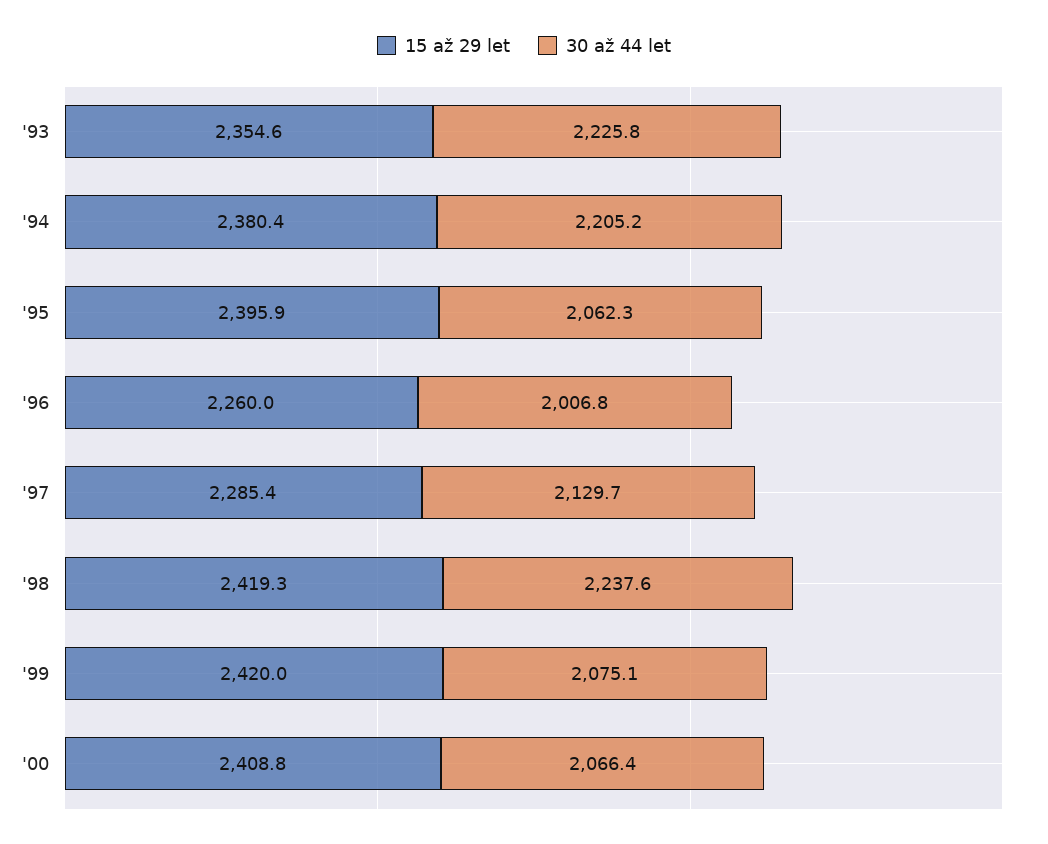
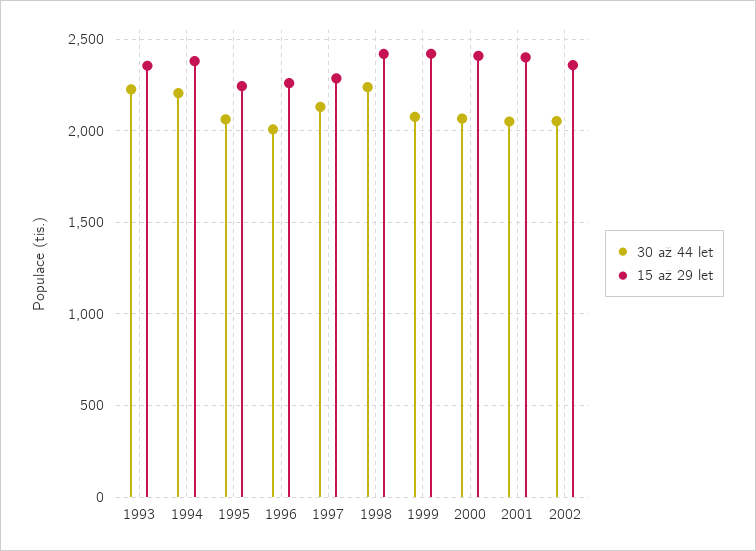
15 až 29 let, '95: 2395.9 -> 2250
30 až 44 let, 2001: none -> 2050
15 až 29 let, 2001: none -> 2400
30 až 44 let, 2002: none -> 2050
15 až 29 let, 2002: none -> 2350

